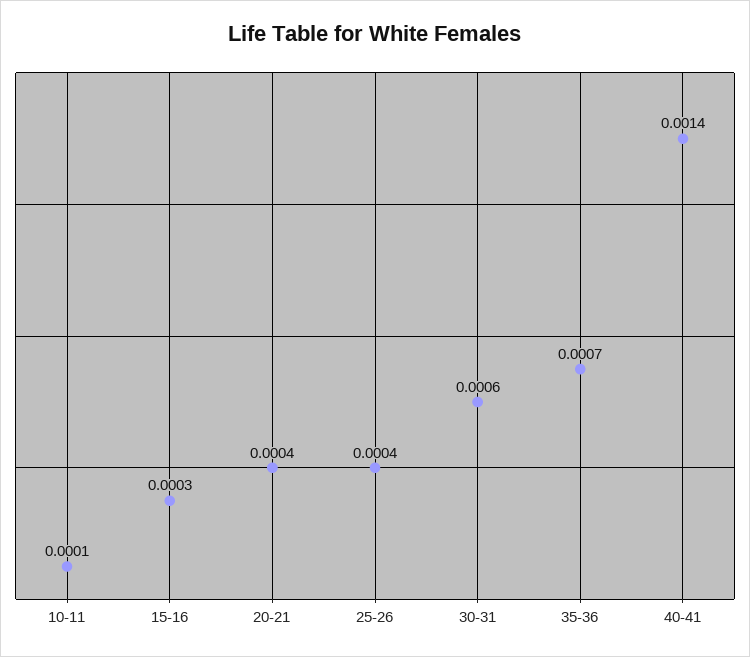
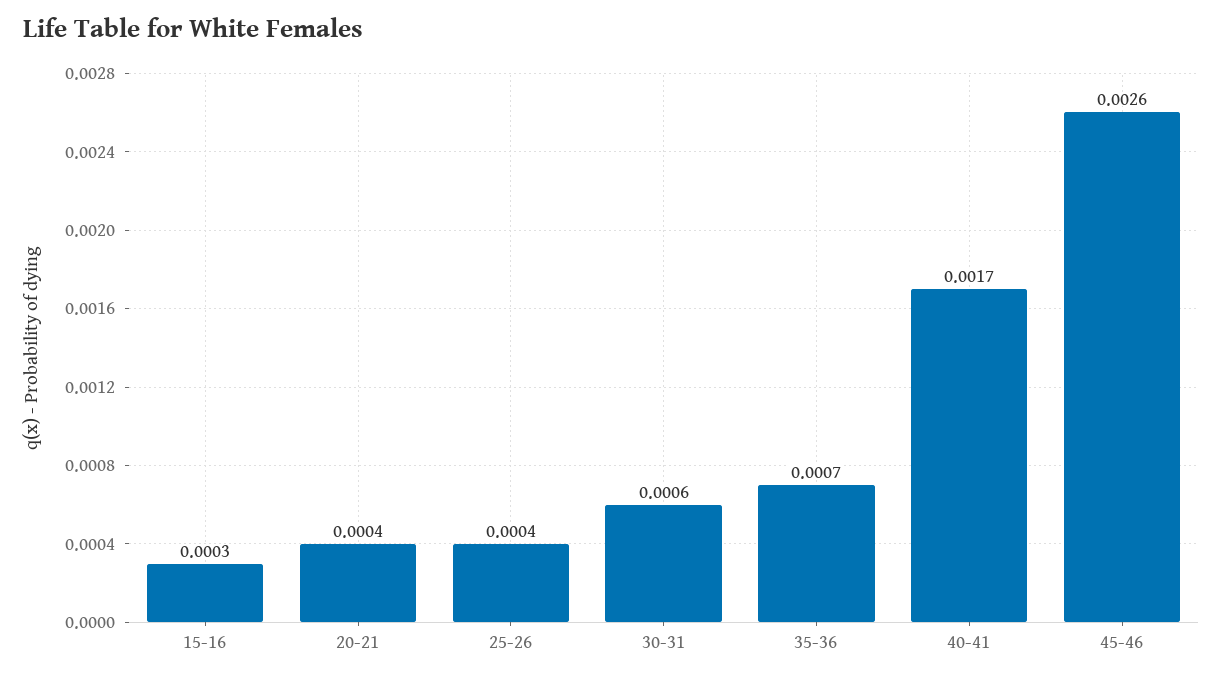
10-11: 0.0001 -> none
40-41: 0.0014 -> 0.0017
45-46: none -> 0.0026

